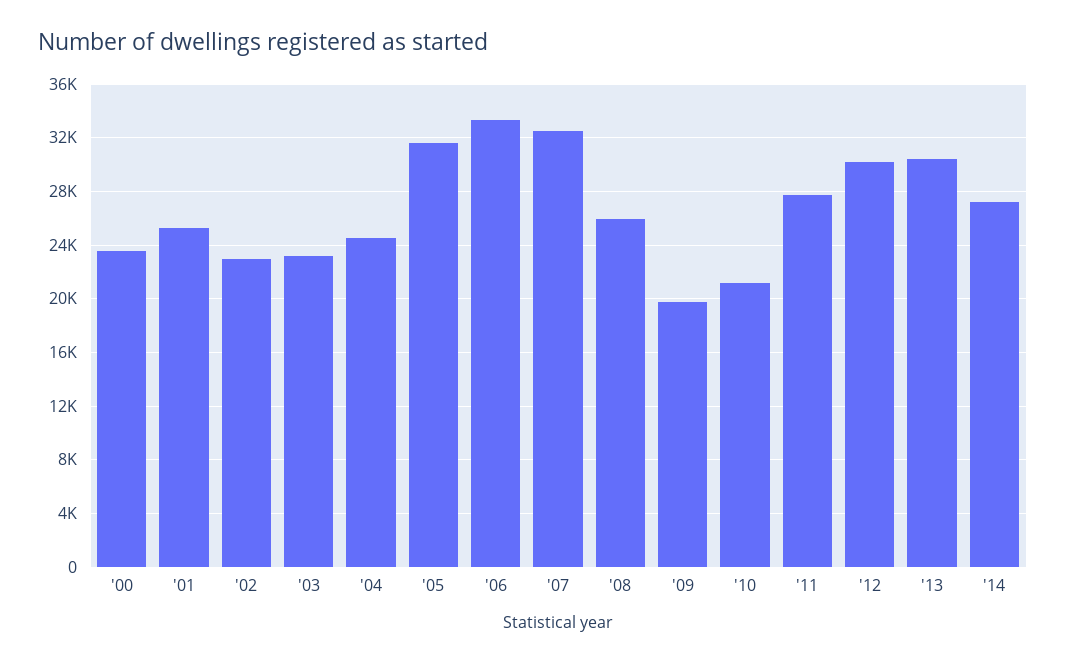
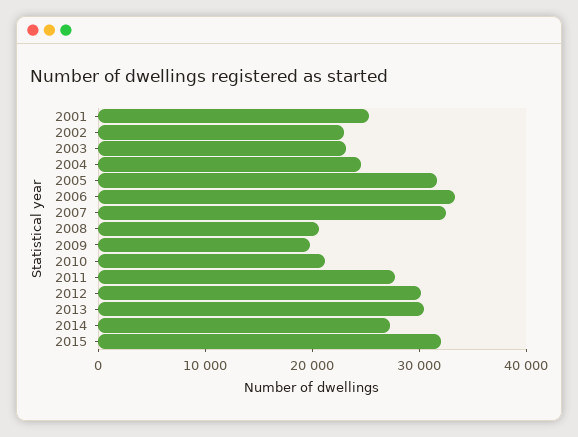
'00: 23500 -> none
'08: 26000 -> 20000
2015: none -> 32000

